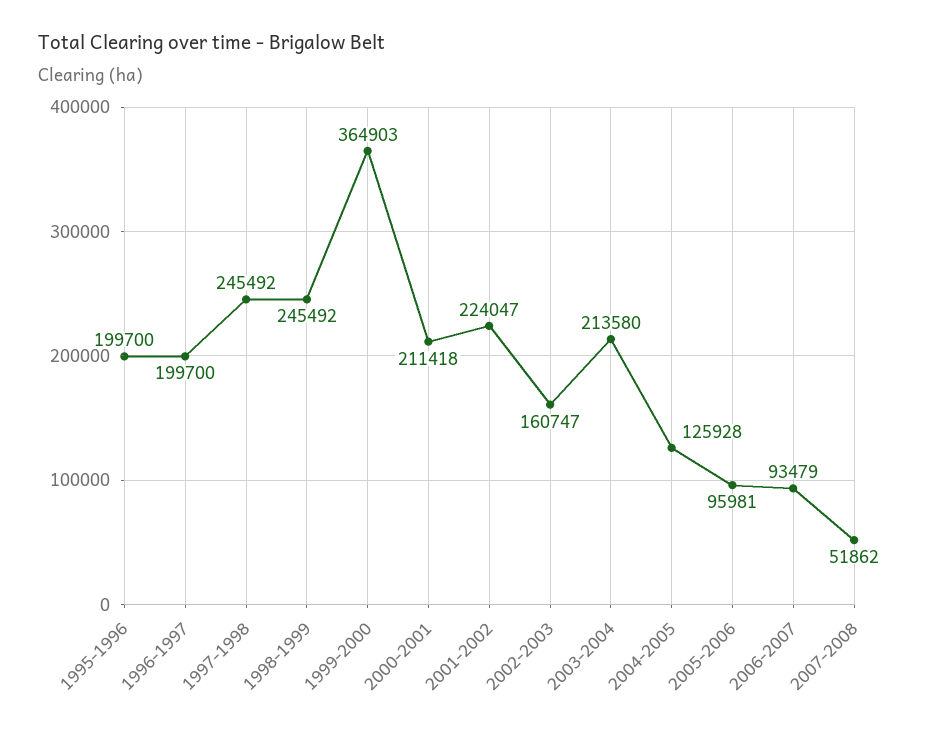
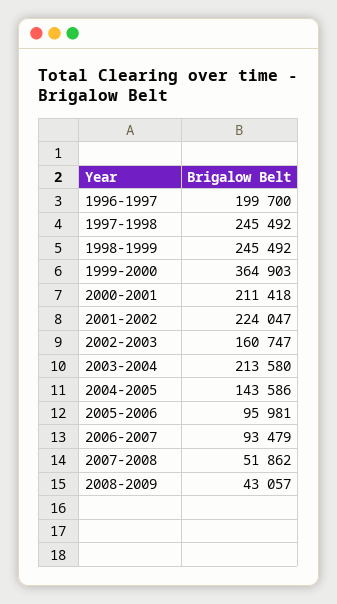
1995-1996: 199700 -> none
2004-2005: 125928 -> 143586
2008-2009: none -> 43057

